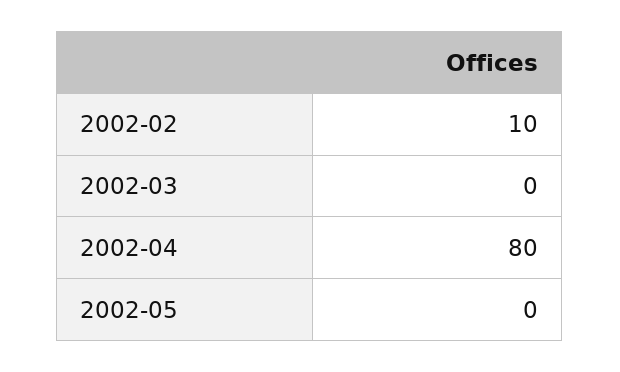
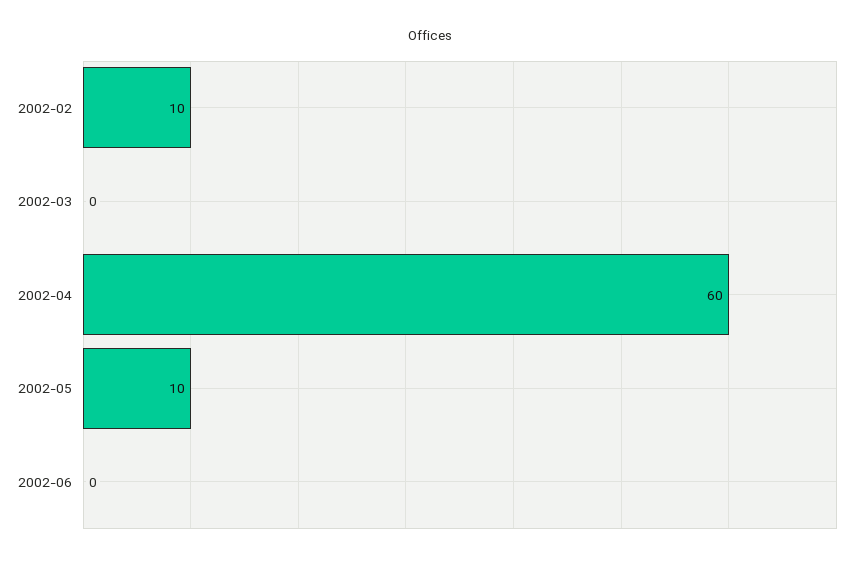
2002-04: 80 -> 60
2002-05: 0 -> 10
2002-06: none -> 0

